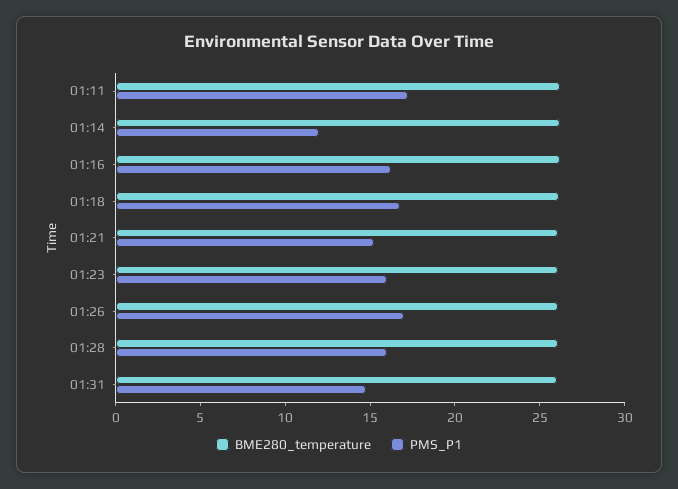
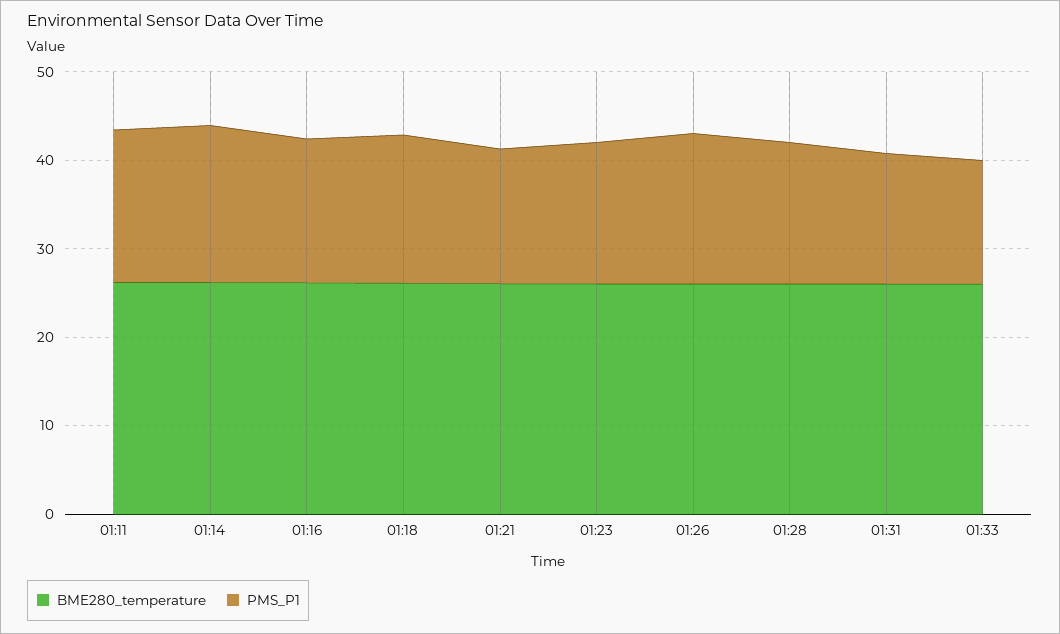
PMS_P1, 01:14: 12 -> 18
BME280_temperature, 01:33: none -> 26
PMS_P1, 01:33: none -> 14

